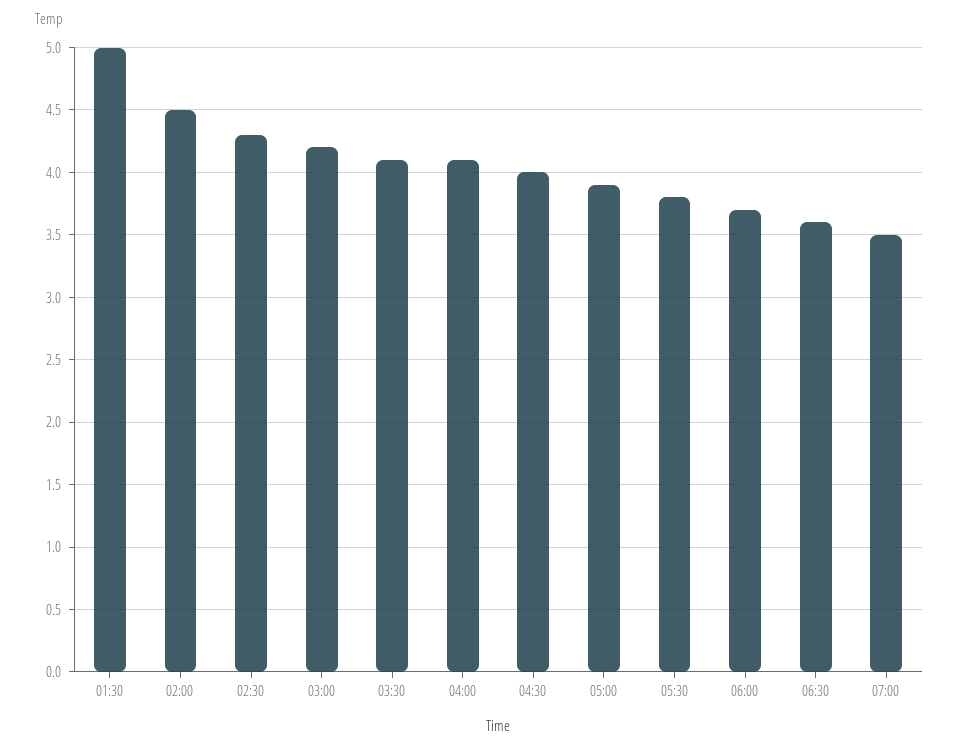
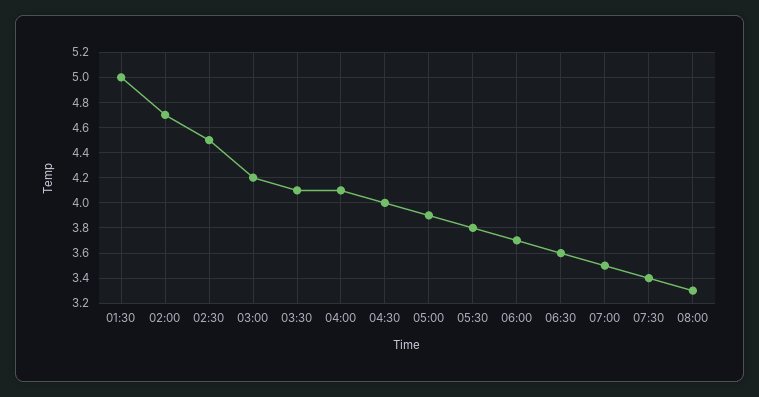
02:00: 4.5 -> 4.7
02:30: 4.3 -> 4.5
07:30: none -> 3.4
08:00: none -> 3.3

